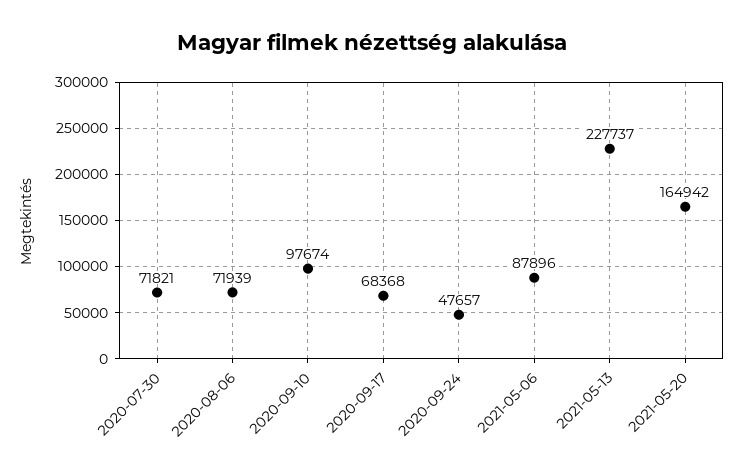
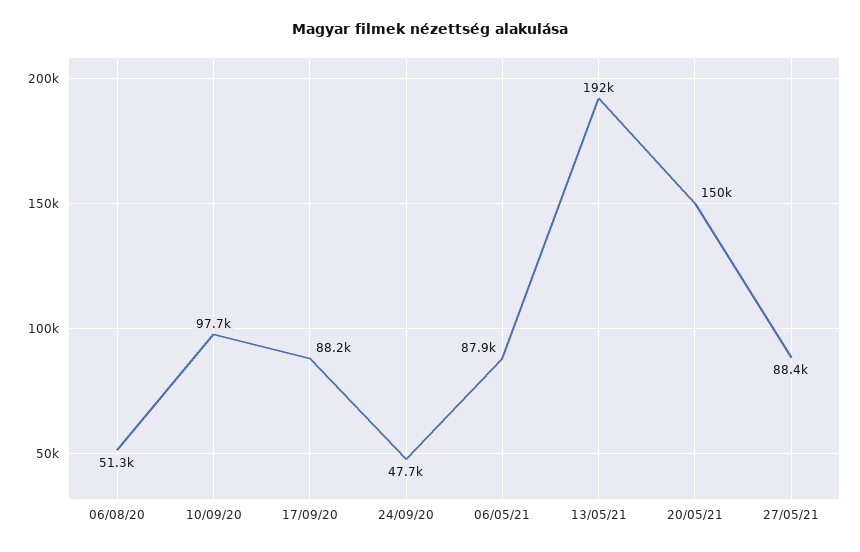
2020-07-30: 71821 -> none
2020-08-06: 71939 -> 51300
2020-09-17: 68368 -> 88200
2021-05-13: 227737 -> 192000
2021-05-20: 164942 -> 150000
27/05/21: none -> 88400

